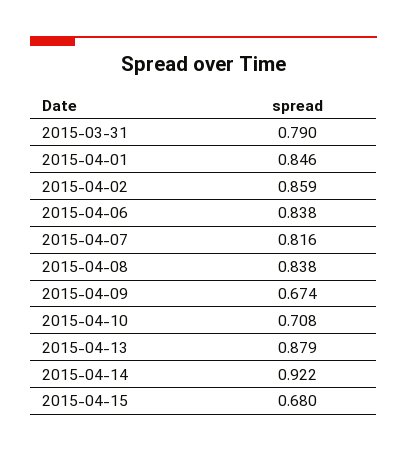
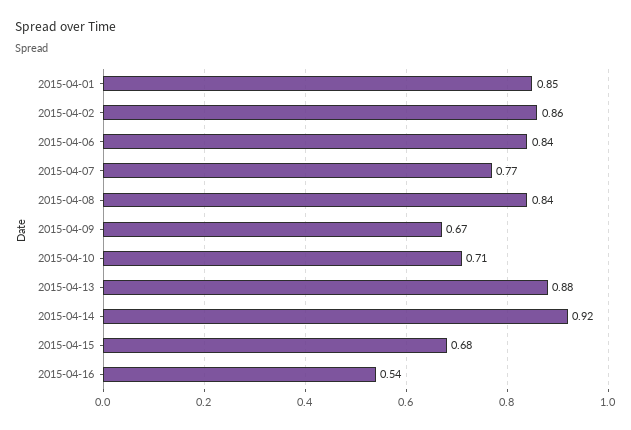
2015-03-31: 0.79 -> none
2015-04-07: 0.816 -> 0.77
2015-04-16: none -> 0.54

